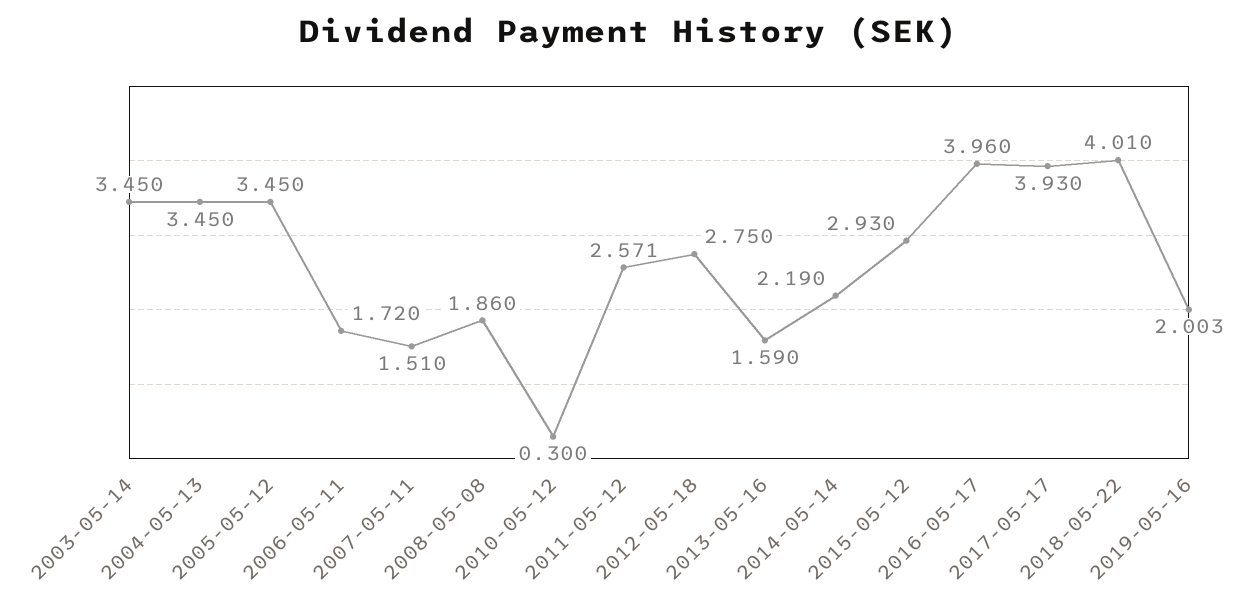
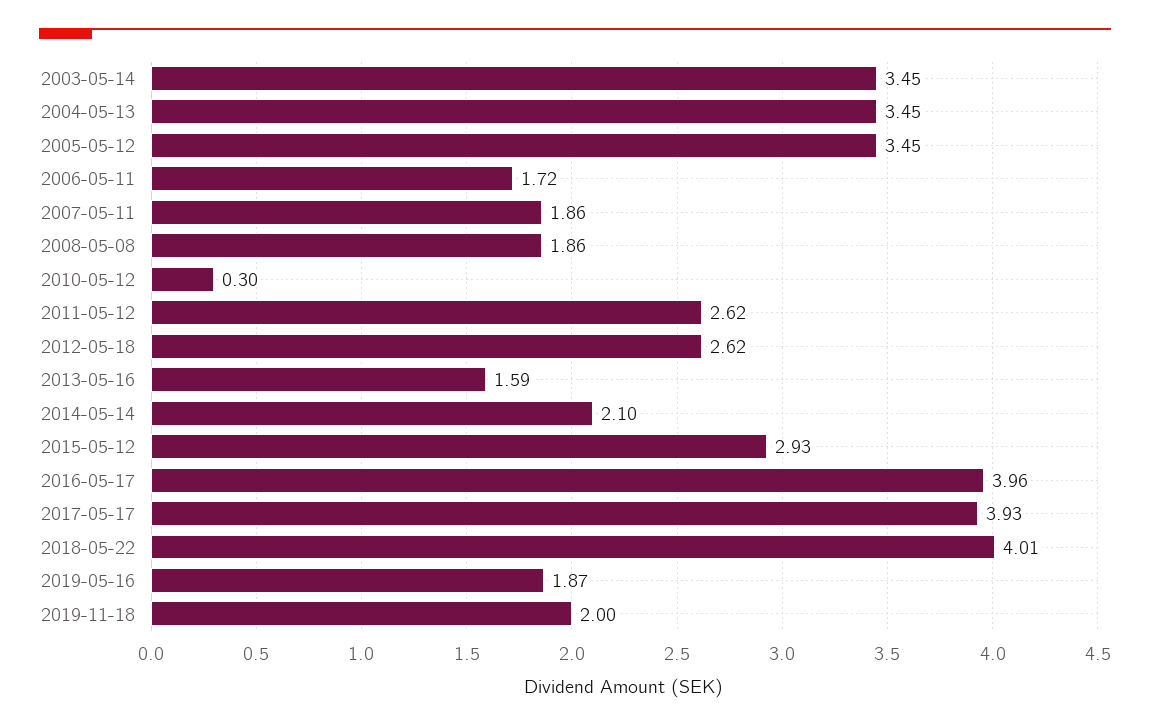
2007-05-11: 1.51 -> 1.86
2011-05-12: 2.571 -> 2.62
2012-05-18: 2.75 -> 2.62
2014-05-14: 2.19 -> 2.1
2019-05-16: 2.003 -> 1.87
2019-11-18: none -> 2

